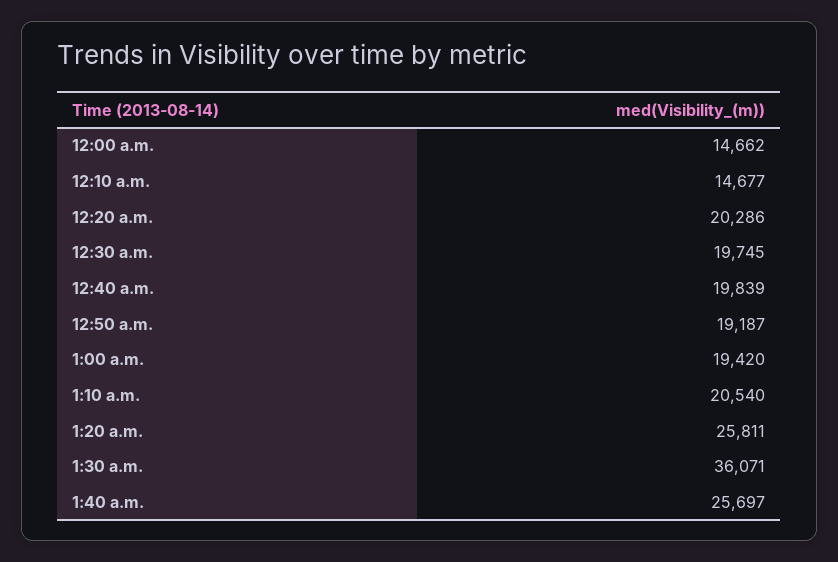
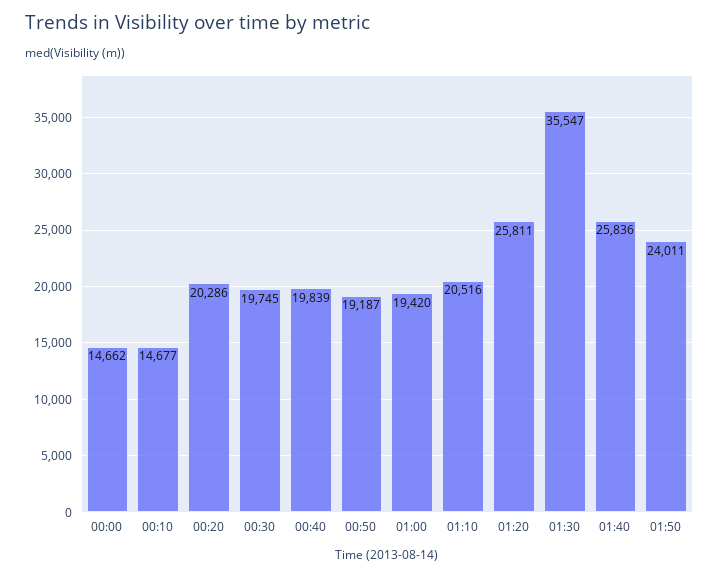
1:10 a.m.: 20540 -> 20516
1:30 a.m.: 36071 -> 35547
1:40 a.m.: 25697 -> 25836
01:50: none -> 24011

